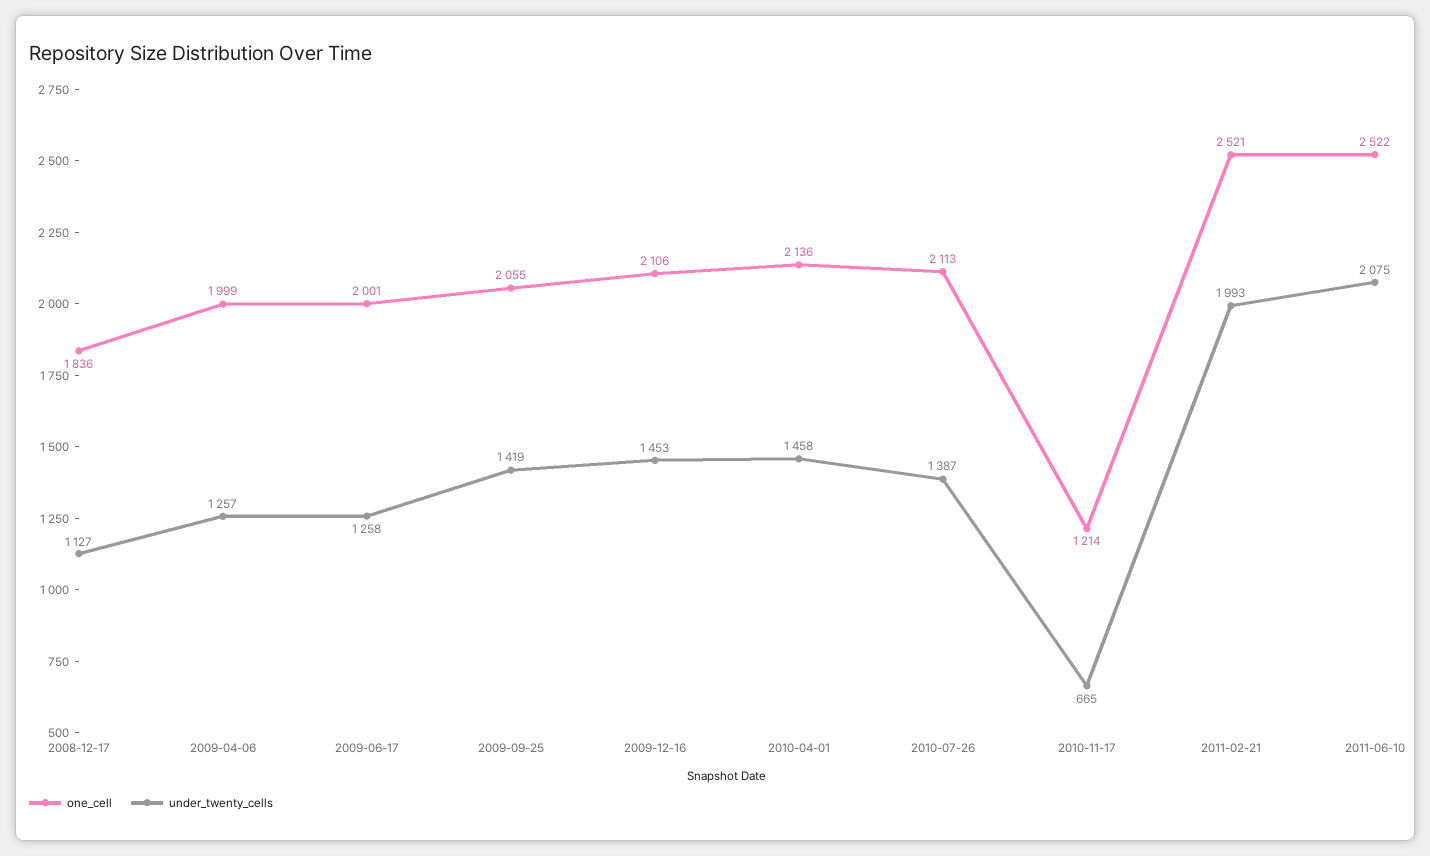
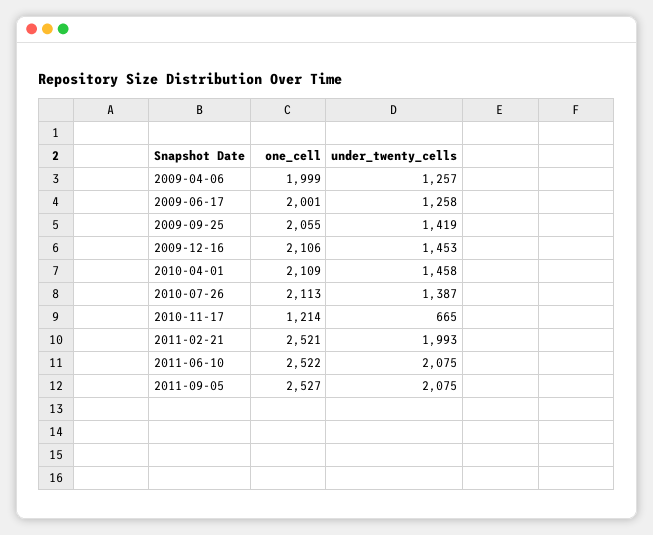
one_cell, 2008-12-17: 1836 -> none
under_twenty_cells, 2008-12-17: 1127 -> none
one_cell, 2010-04-01: 2136 -> 2109
one_cell, 2011-09-05: none -> 2527
under_twenty_cells, 2011-09-05: none -> 2075

